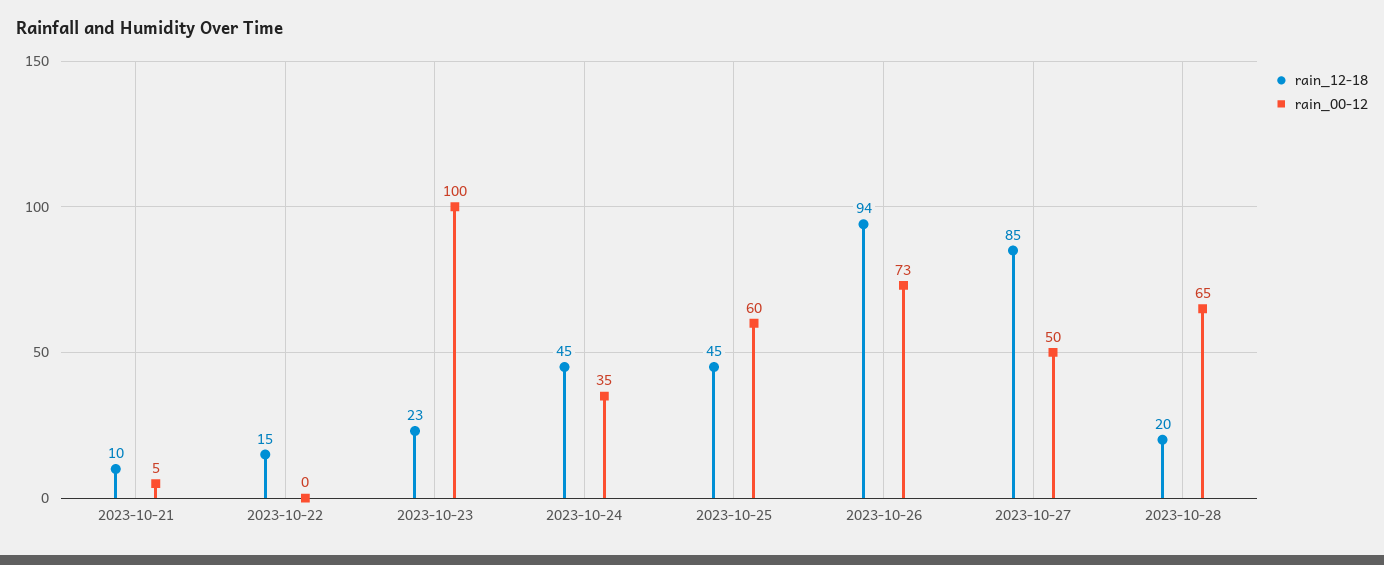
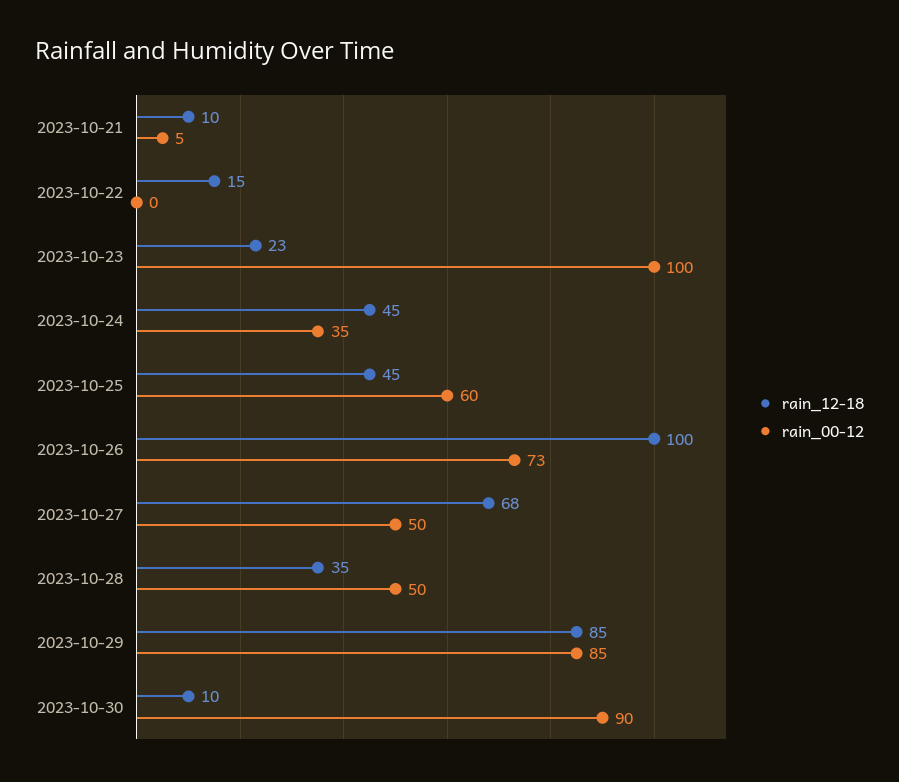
rain_12-18, 2023-10-26: 94 -> 100
rain_12-18, 2023-10-27: 85 -> 68
rain_12-18, 2023-10-28: 20 -> 35
rain_00-12, 2023-10-28: 65 -> 50
rain_12-18, 2023-10-29: none -> 85
rain_00-12, 2023-10-29: none -> 85
rain_12-18, 2023-10-30: none -> 10
rain_00-12, 2023-10-30: none -> 90

